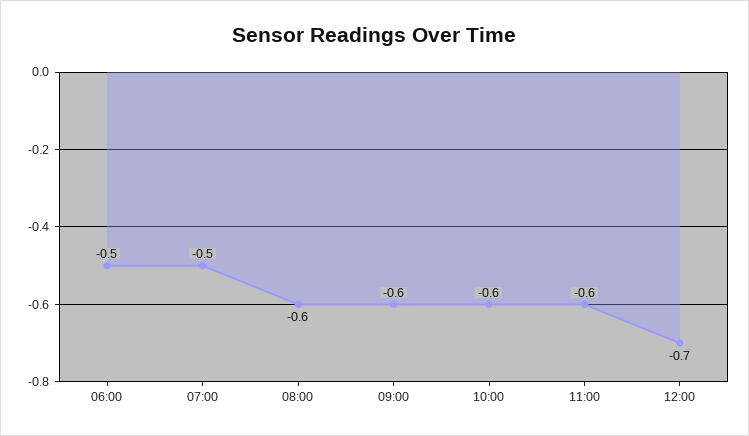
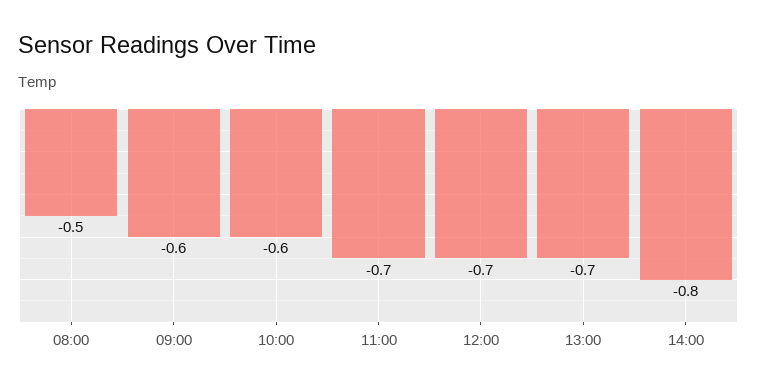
06:00: -0.5 -> none
07:00: -0.5 -> none
08:00: -0.6 -> -0.5
11:00: -0.6 -> -0.7
13:00: none -> -0.7
14:00: none -> -0.8

